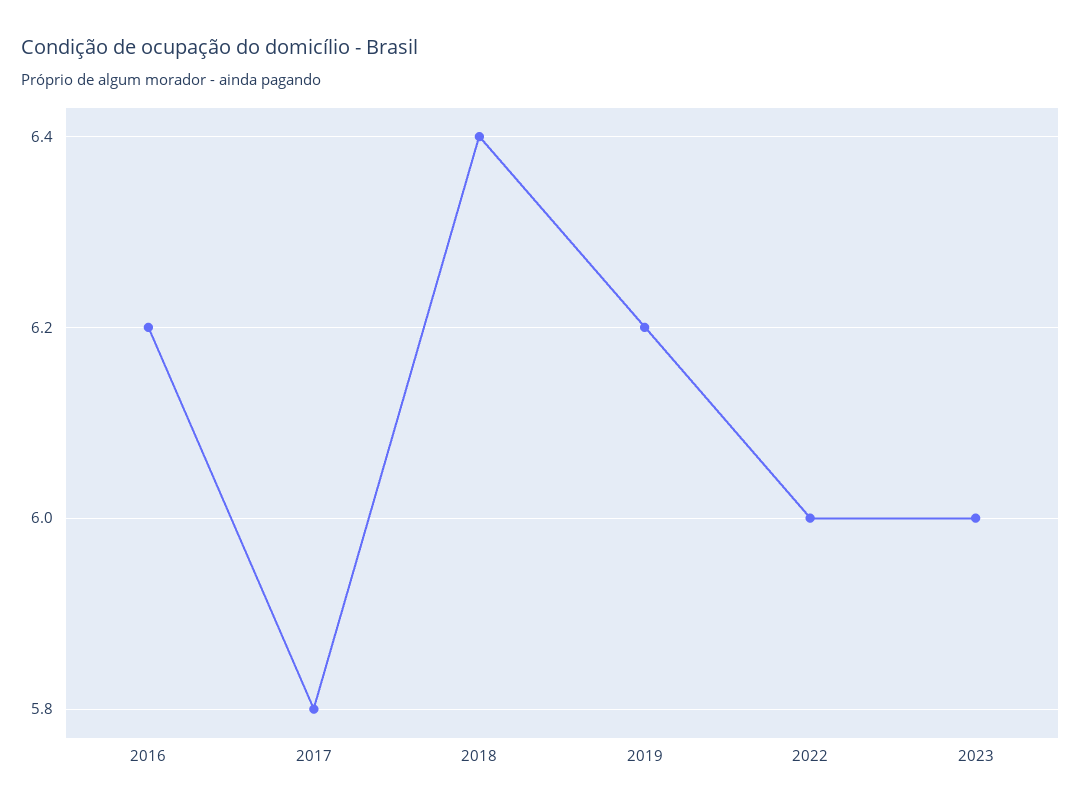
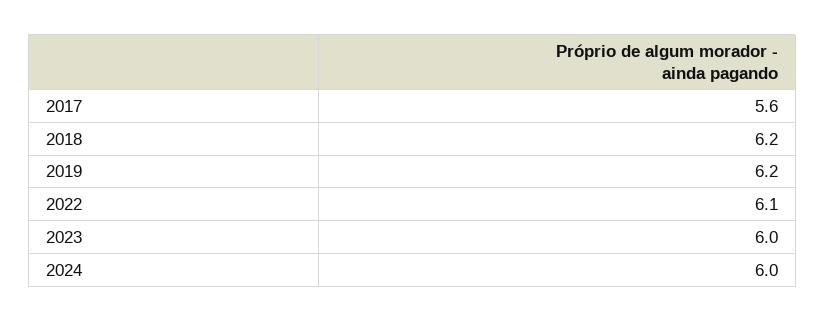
2016: 6.2 -> none
2017: 5.8 -> 5.6
2018: 6.4 -> 6.2
2022: 6 -> 6.1
2024: none -> 6

